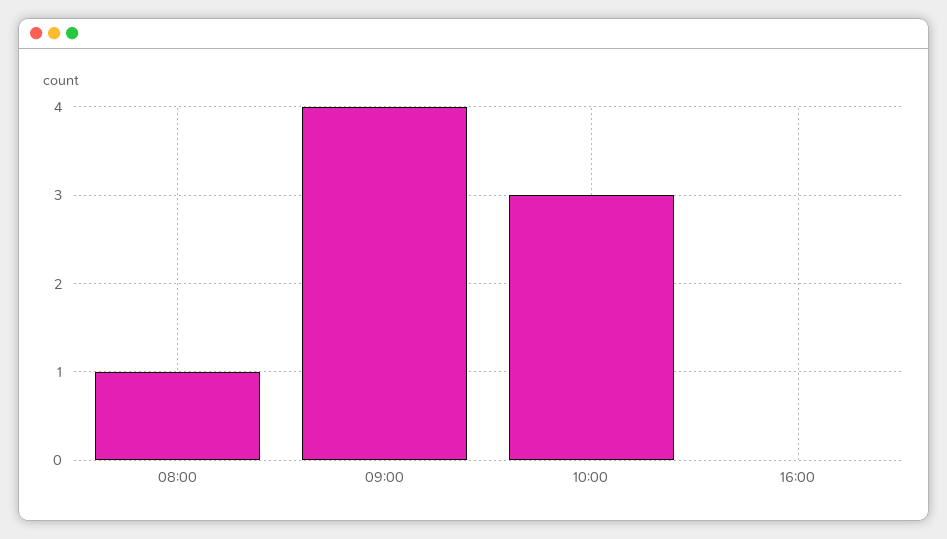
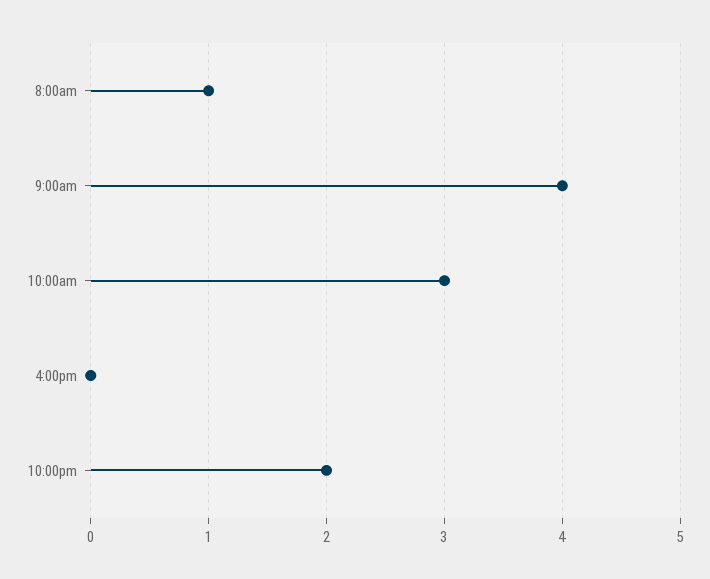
10:00pm: none -> 2

